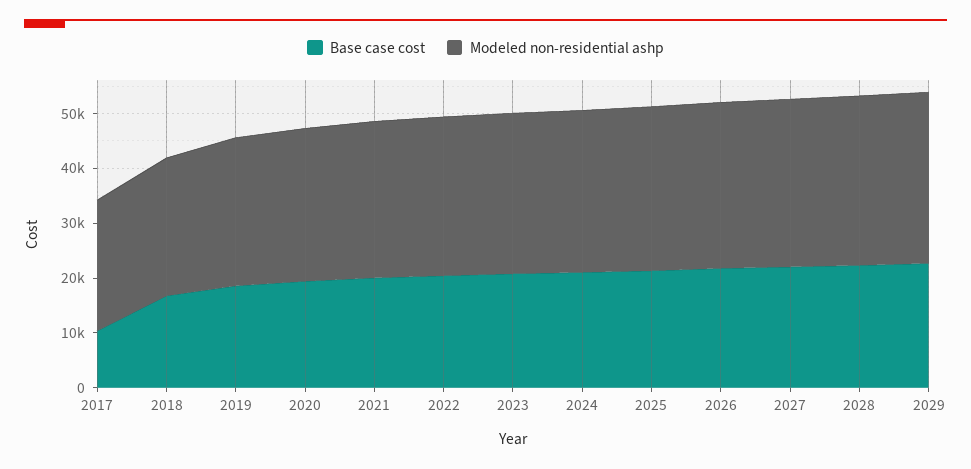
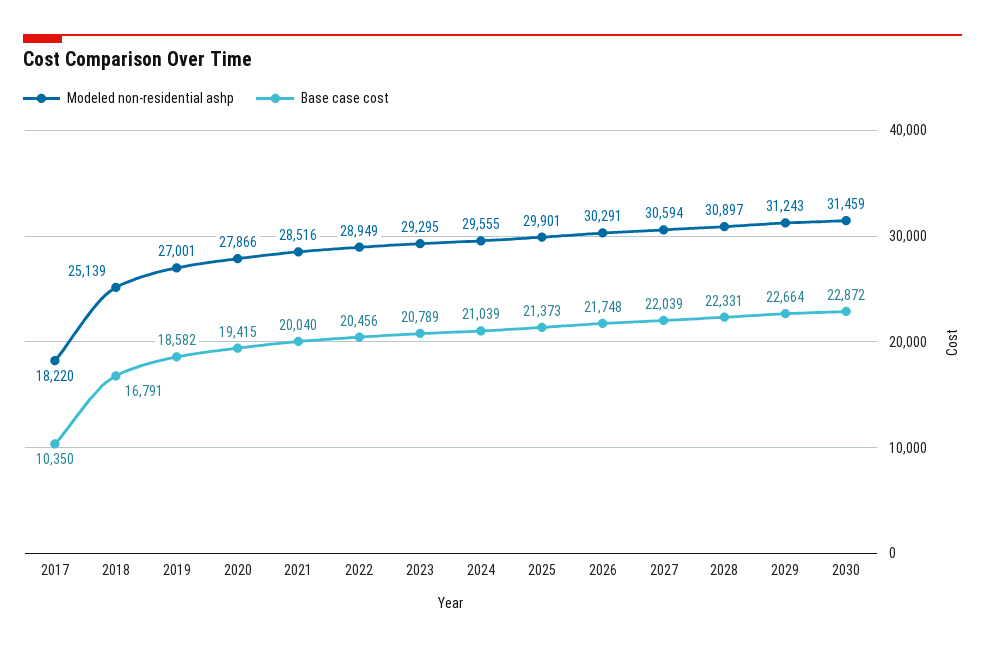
Modeled non-residential ashp, 2017: 24000 -> 18220
Modeled non-residential ashp, 2030: none -> 31459
Base case cost, 2030: none -> 22872

